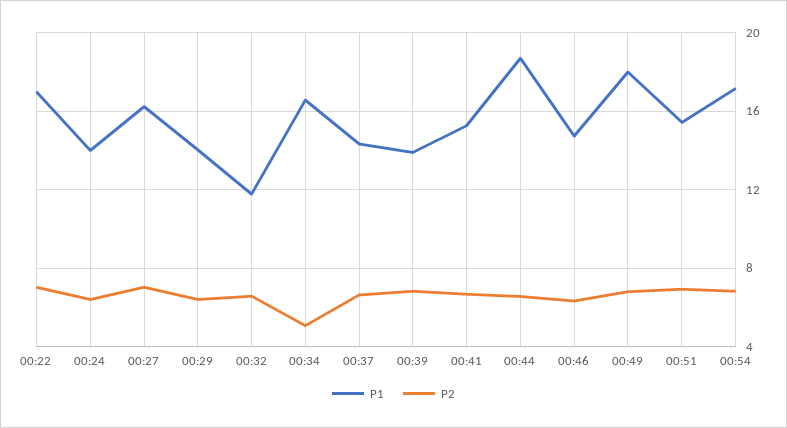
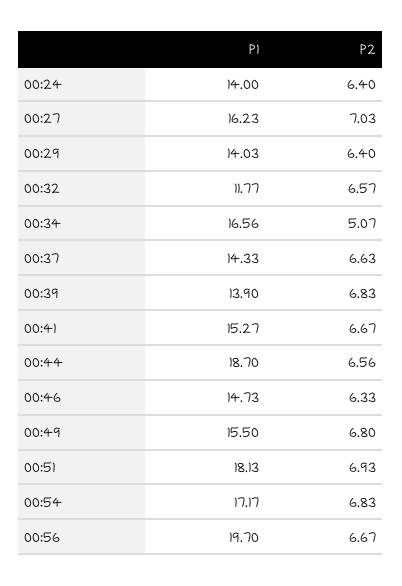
P1, 00:22: 17 -> none
P2, 00:22: 7 -> none
P1, 00:49: 18 -> 15.5
P1, 00:51: 15.5 -> 18.13
P1, 00:56: none -> 19.7
P2, 00:56: none -> 6.67

